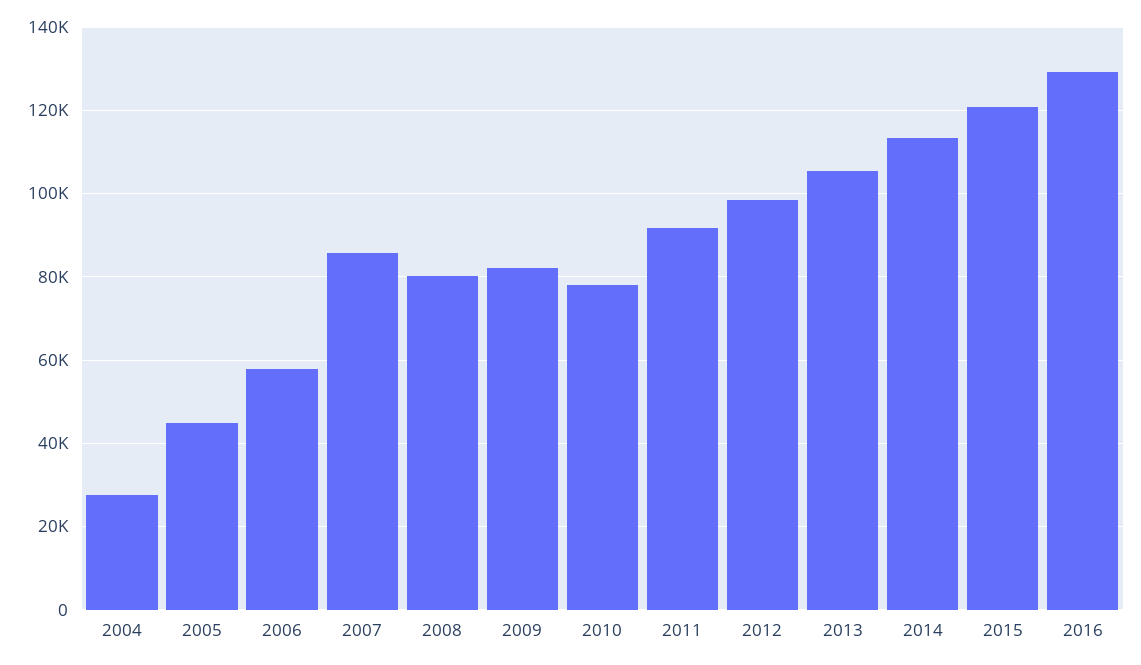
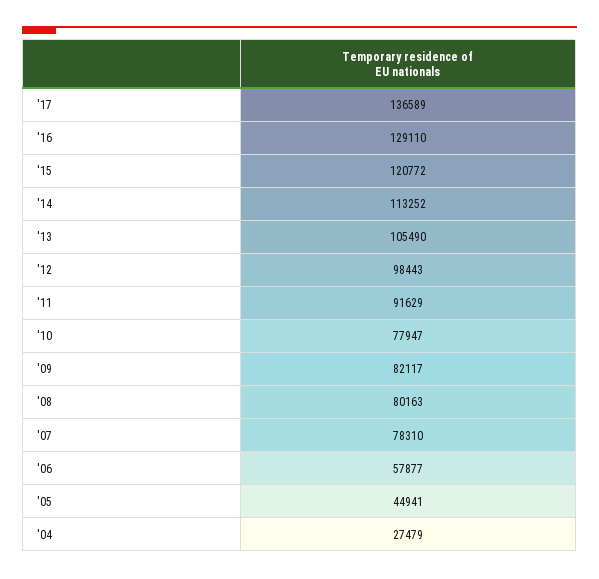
2007: 86000 -> 78310
'17: none -> 136589

